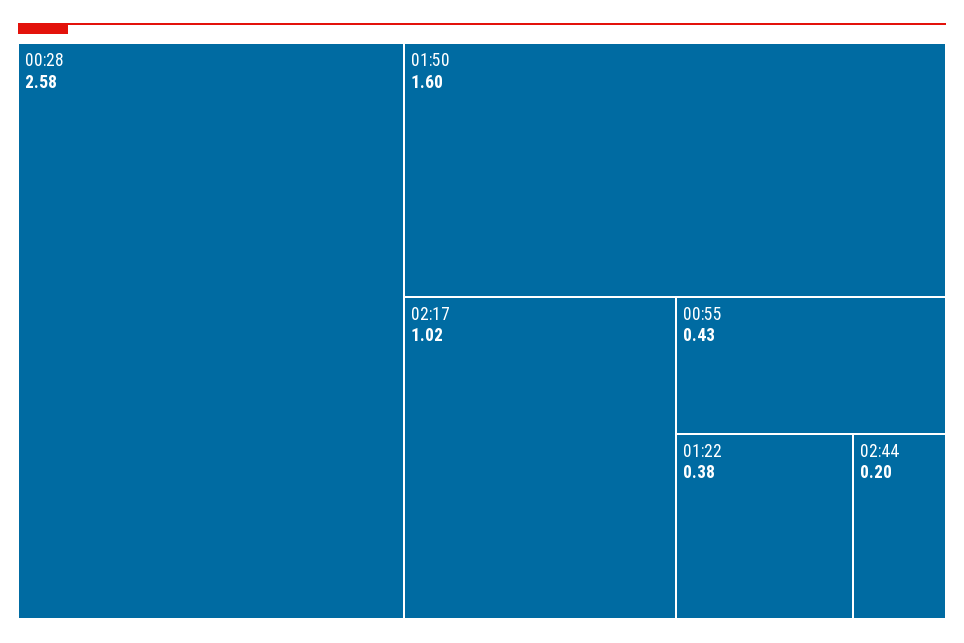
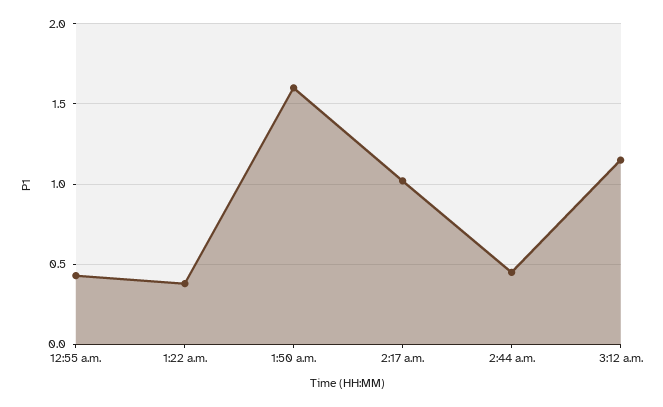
00:28: 2.58 -> none
02:44: 0.2 -> 0.45
3:12 a.m.: none -> 1.15

